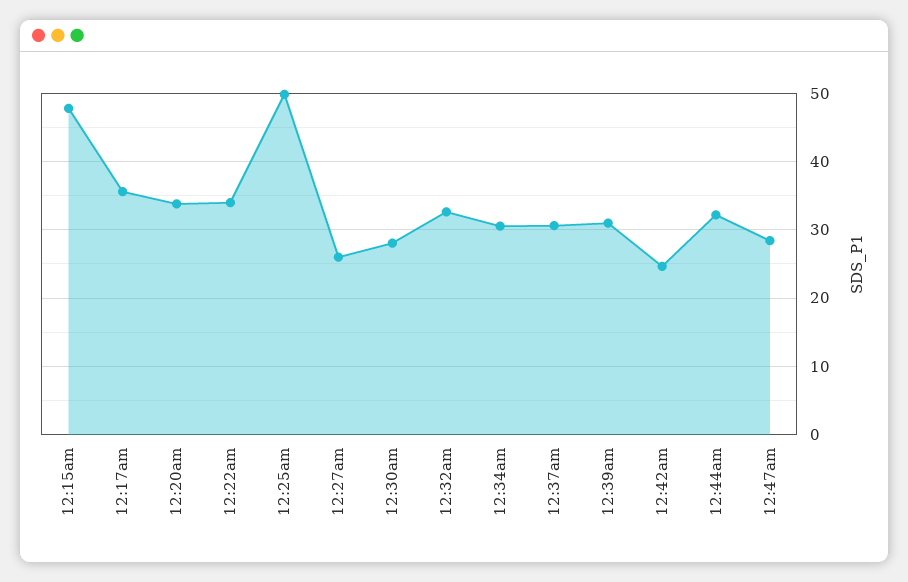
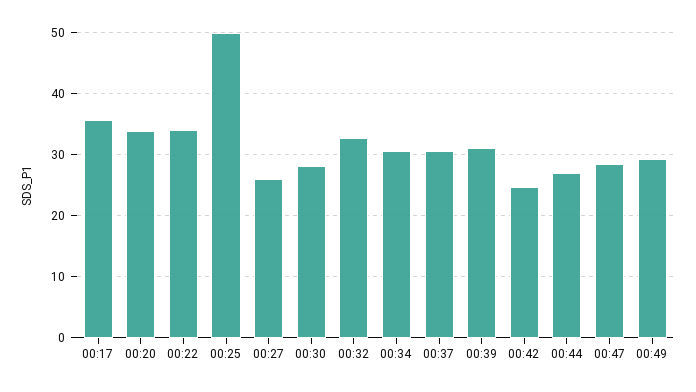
12:15am: 48 -> none
12:44am: 32 -> 27
00:49: none -> 29

